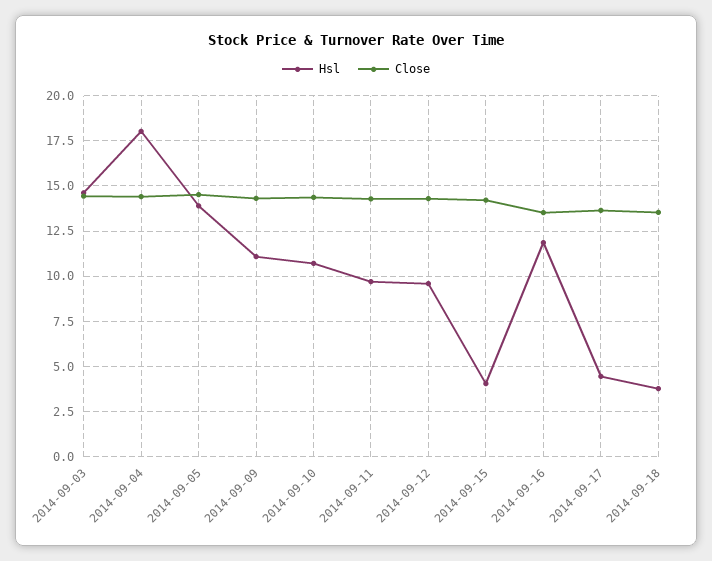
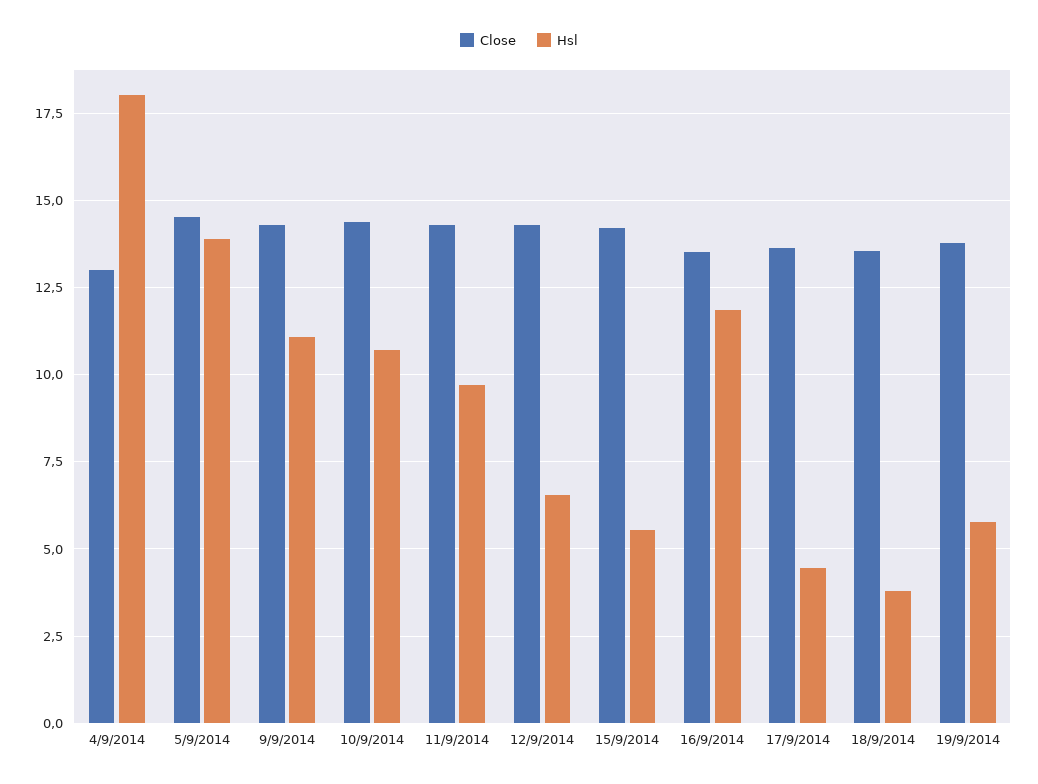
Hsl, 2014-09-03: 14.5 -> none
Close, 2014-09-03: 14.5 -> none
Close, 2014-09-04: 14.5 -> 13
Hsl, 2014-09-12: 9.5 -> 6.5
Hsl, 2014-09-15: 4 -> 5.5
Close, 19/9/2014: none -> 13.75
Hsl, 19/9/2014: none -> 5.75

